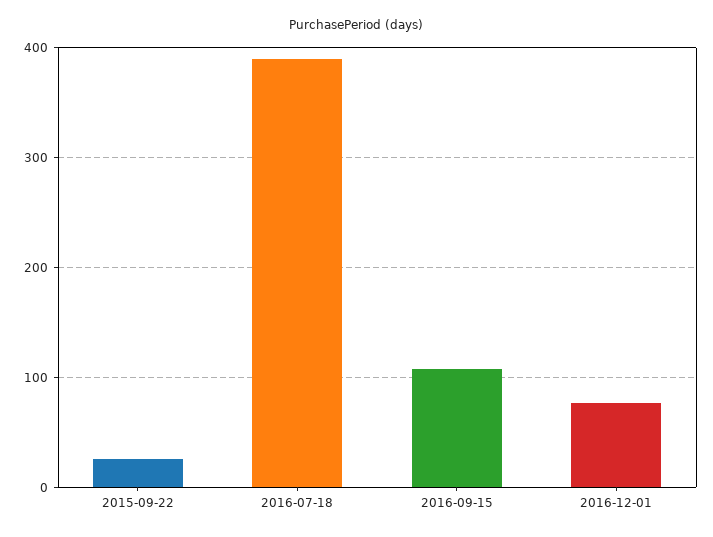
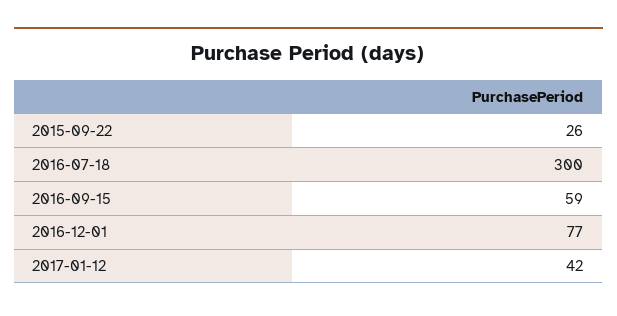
2016-07-18: 390 -> 300
2016-09-15: 110 -> 59
2017-01-12: none -> 42

